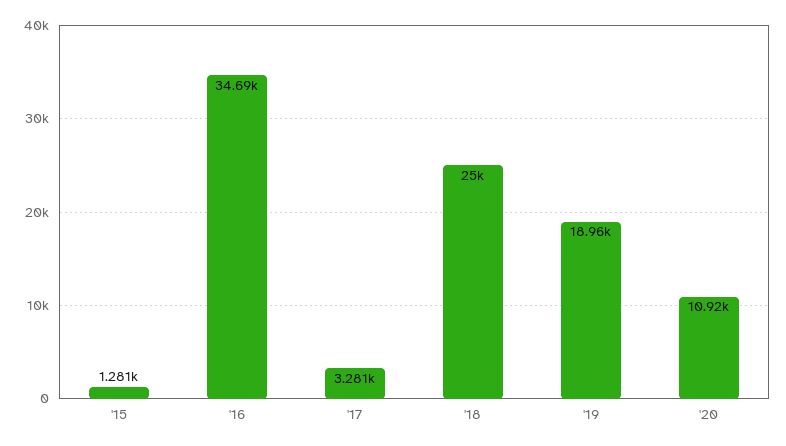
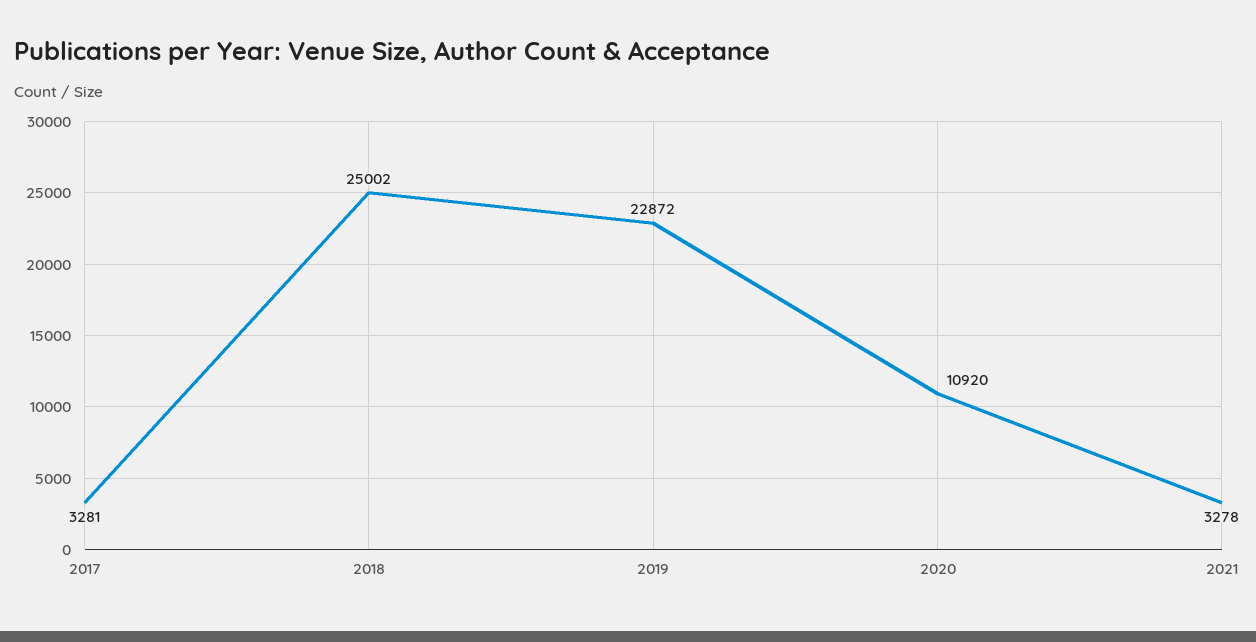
'15: 1281 -> none
'16: 34690 -> none
'19: 18960 -> 22872
2021: none -> 3278

